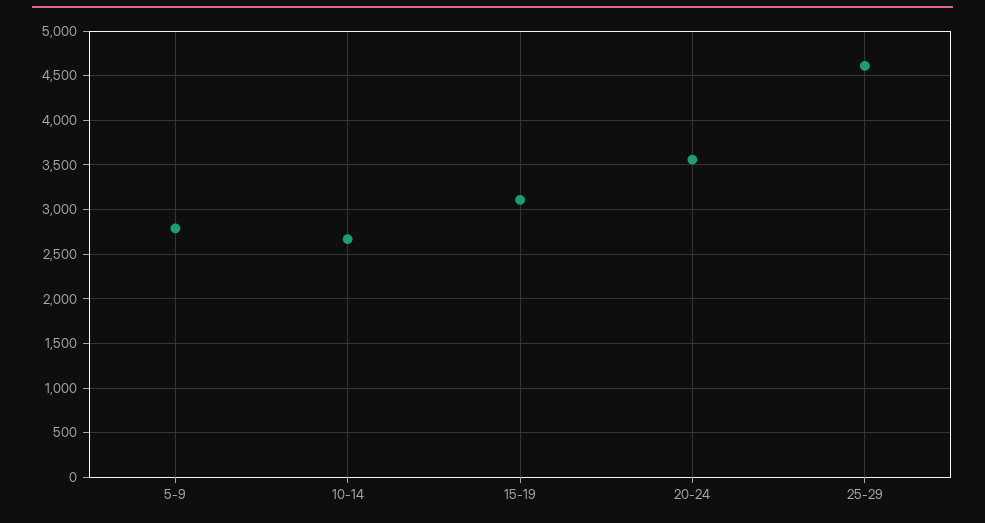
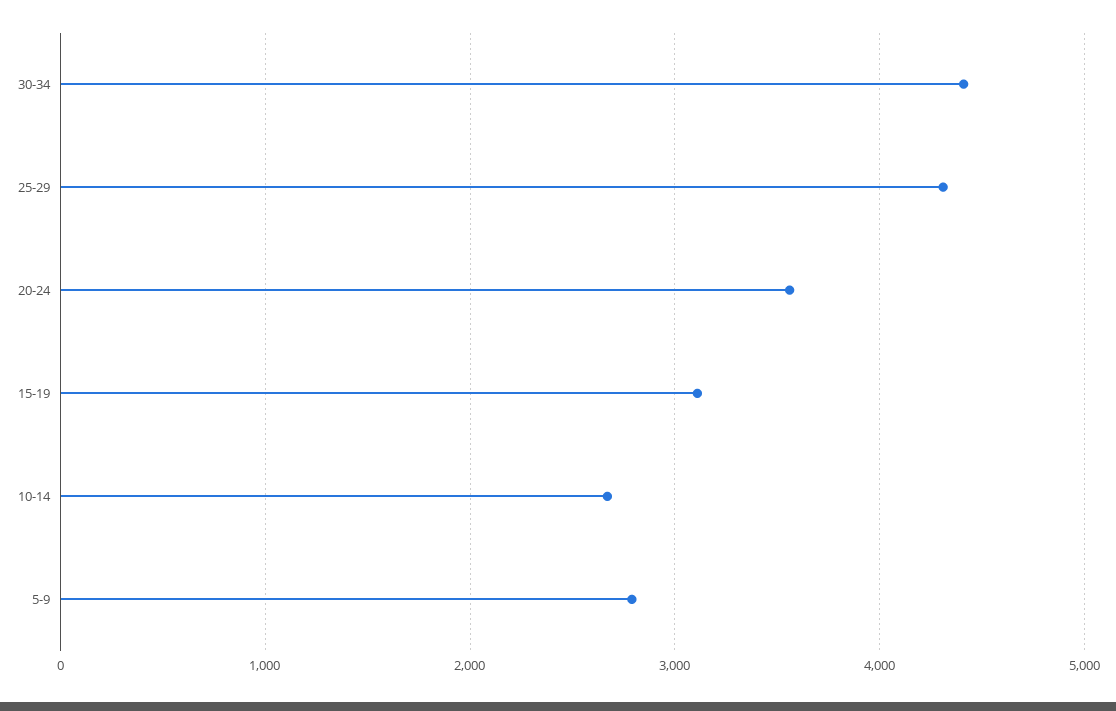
25-29: 4600 -> 4300
30-34: none -> 4400

